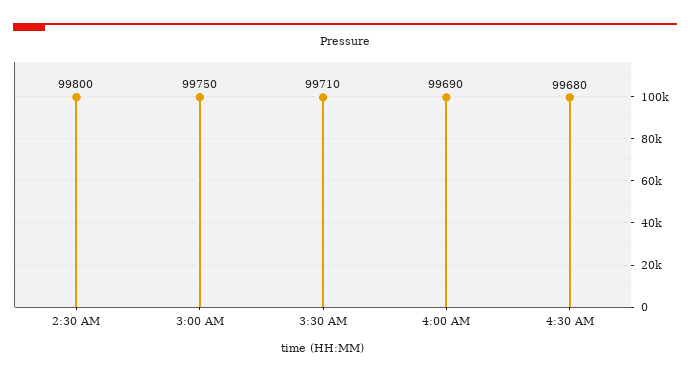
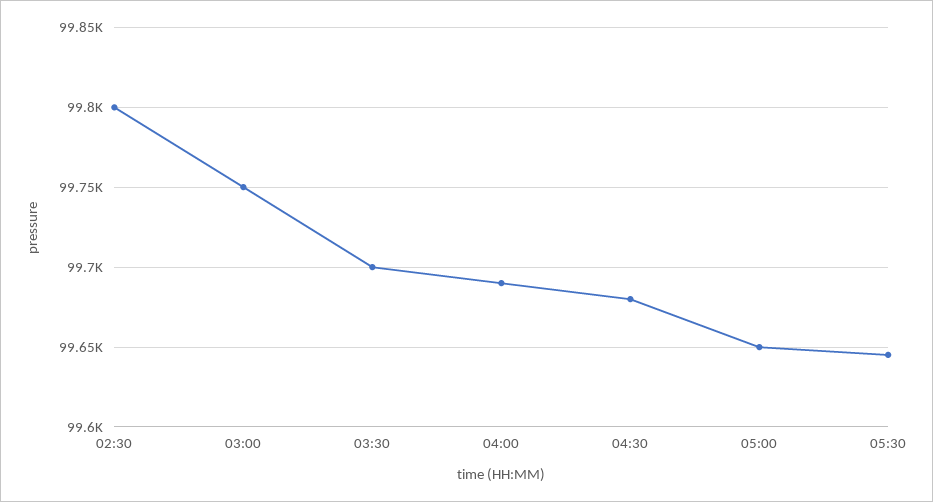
3:30 AM: 99710 -> 99700
05:00: none -> 99650
05:30: none -> 99645

